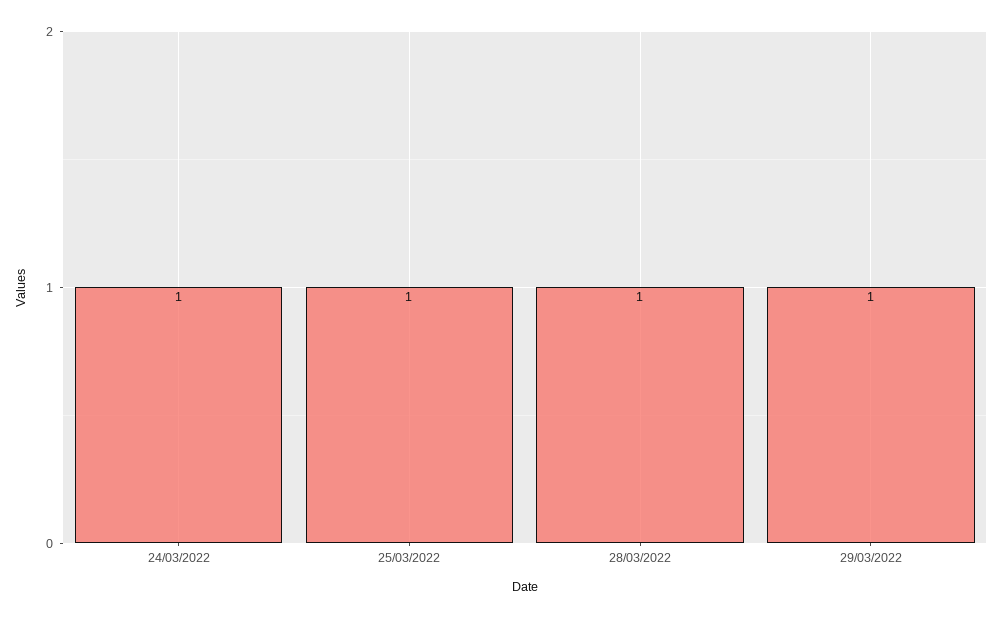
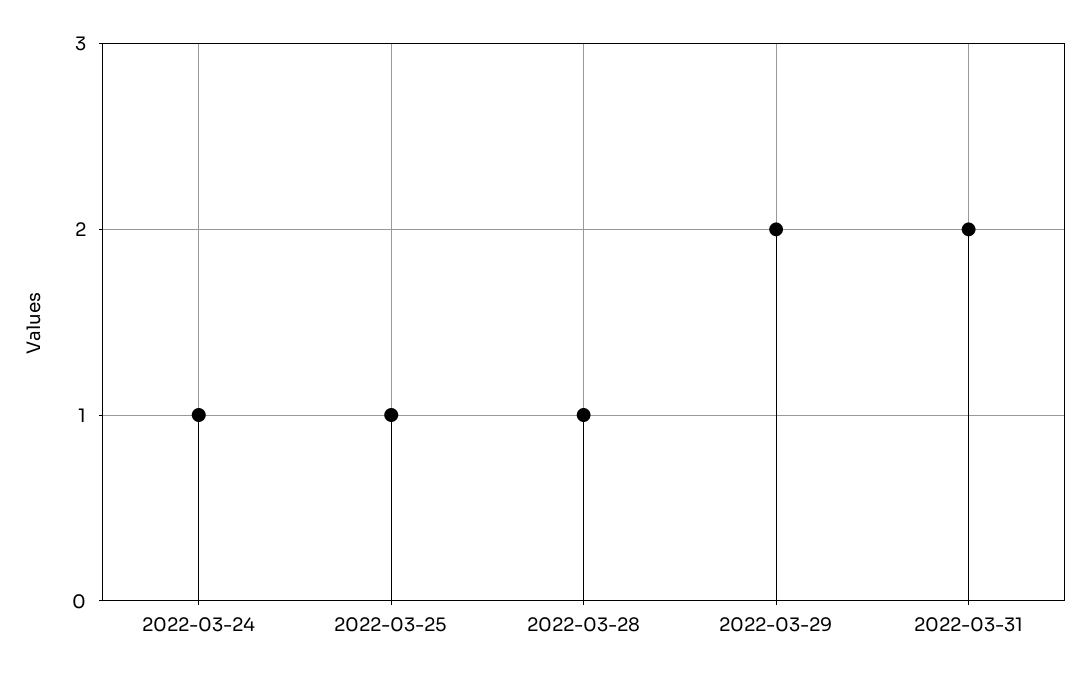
29/03/2022: 1 -> 2
2022-03-31: none -> 2

